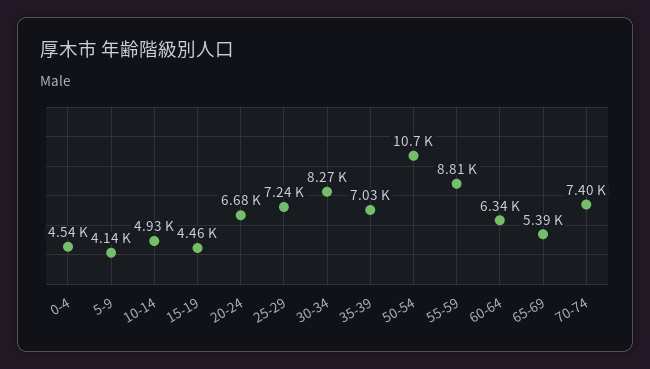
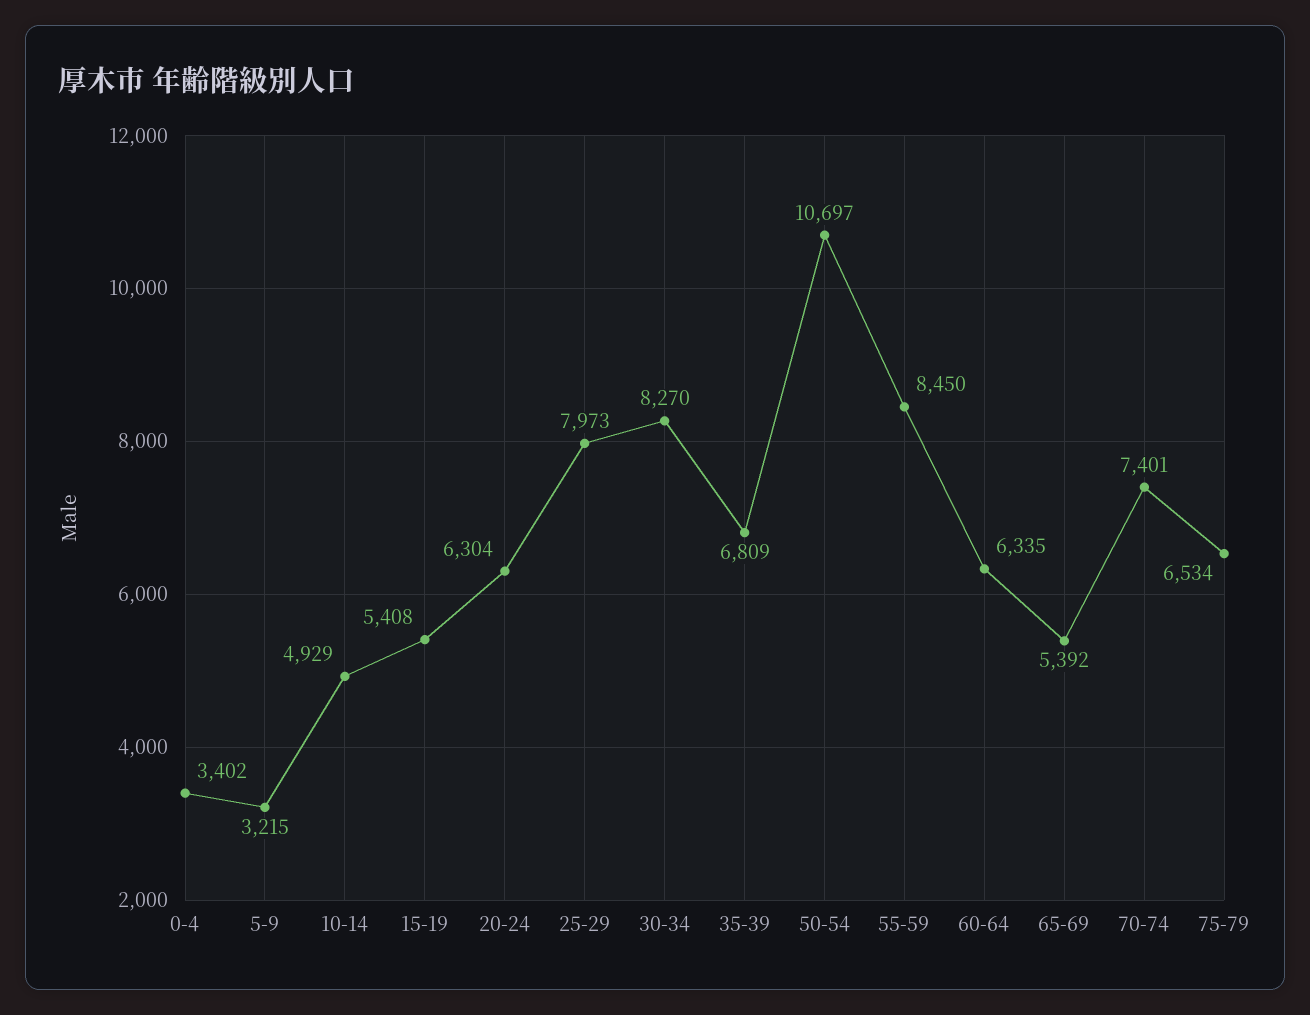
0-4: 4540 -> 3402
5-9: 4140 -> 3215
15-19: 4460 -> 5408
20-24: 6680 -> 6304
25-29: 7240 -> 7973
35-39: 7030 -> 6809
55-59: 8810 -> 8450
75-79: none -> 6534

